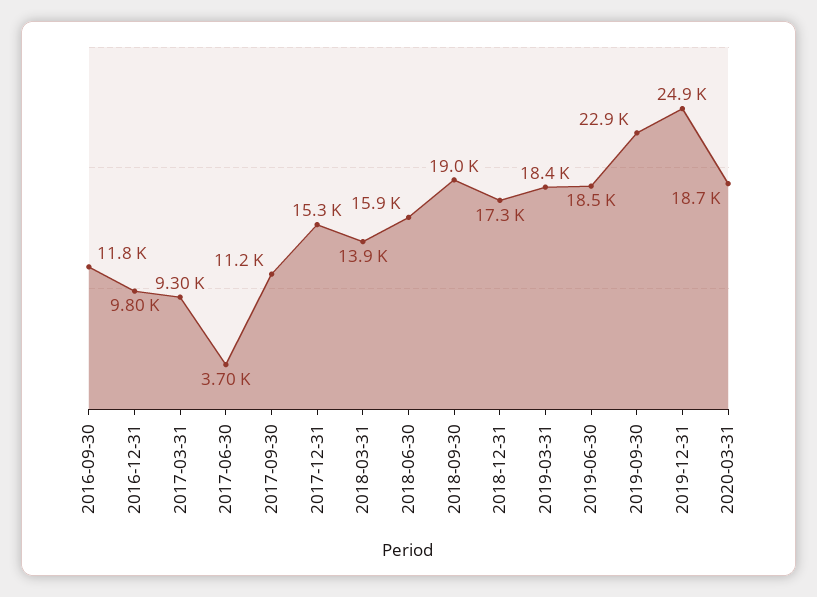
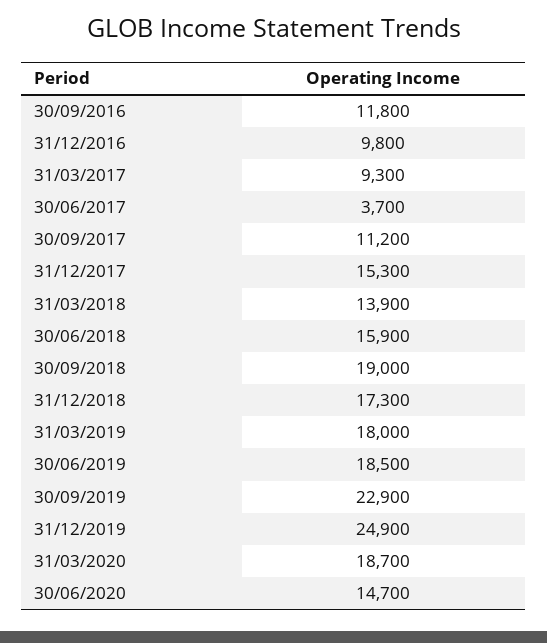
2019-03-31: 18400 -> 18000
30/06/2020: none -> 14700

